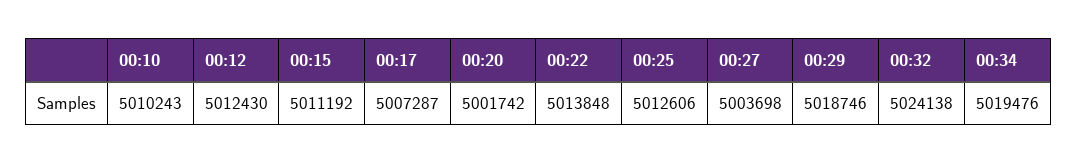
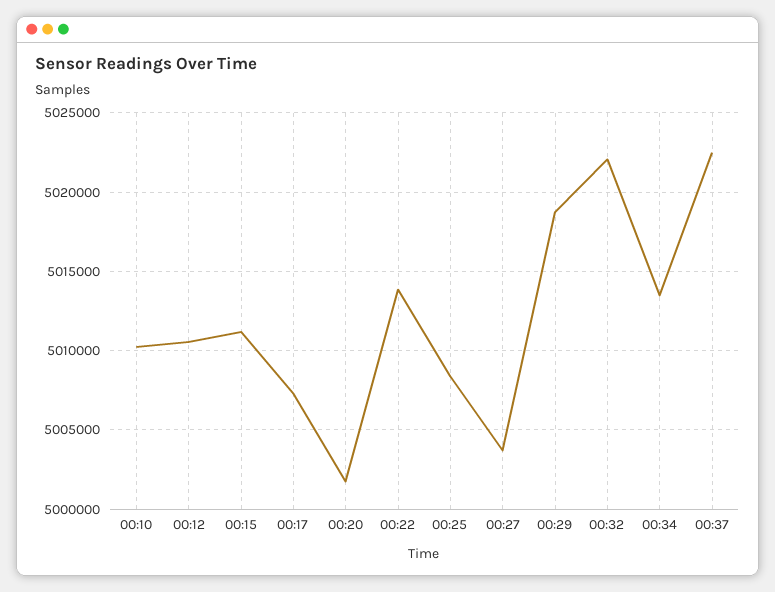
00:12: 5012430 -> 5010500
00:25: 5012606 -> 5008500
00:32: 5024138 -> 5022000
00:34: 5019476 -> 5013500
00:37: none -> 5022500

